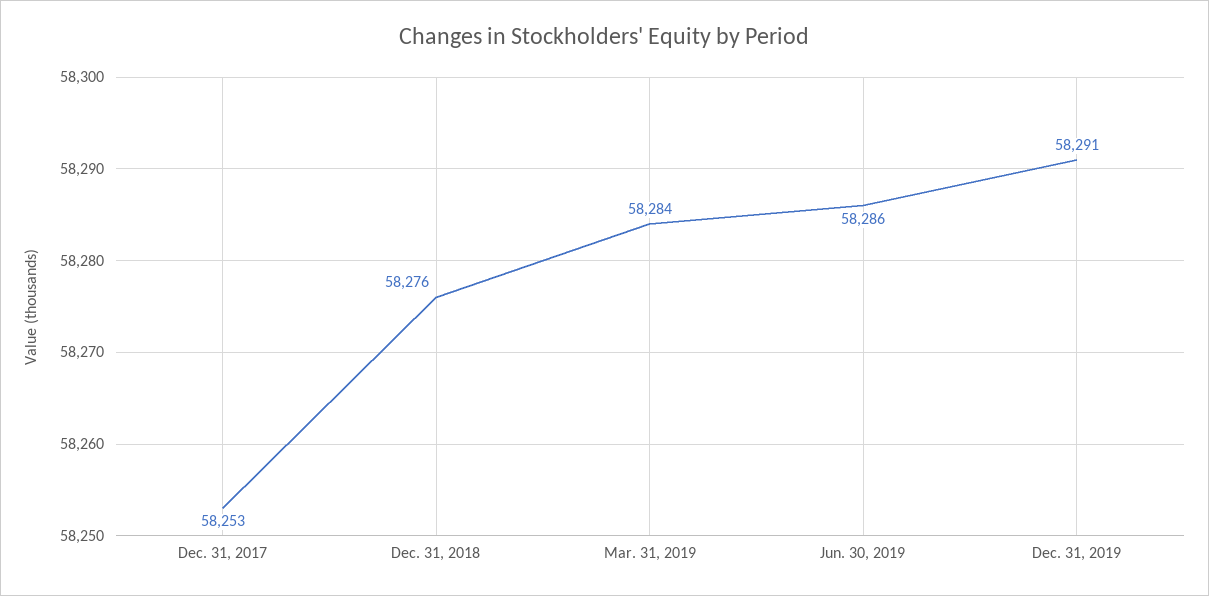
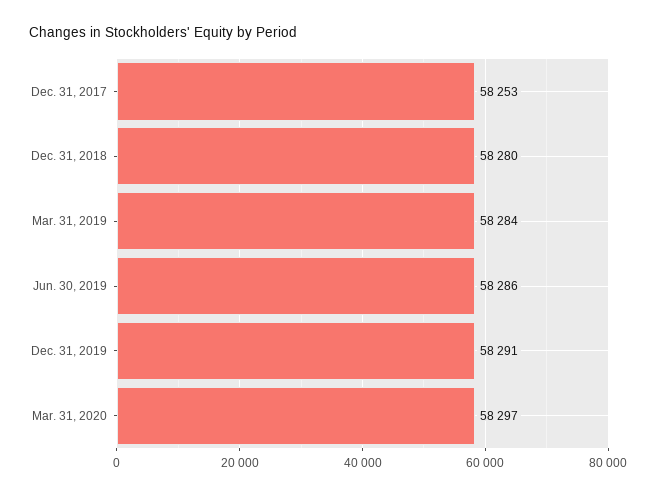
Dec. 31, 2018: 58276 -> 58280
Mar. 31, 2020: none -> 58297

